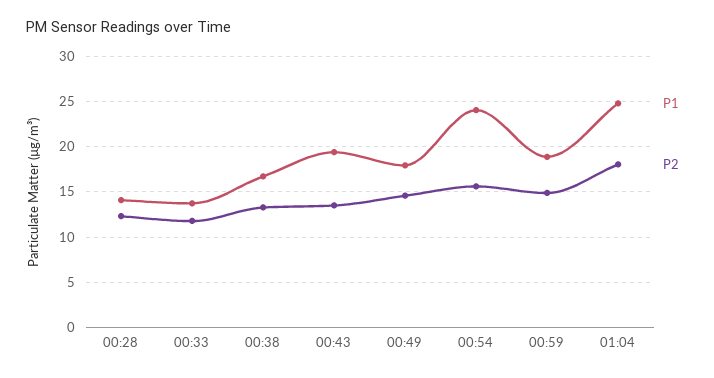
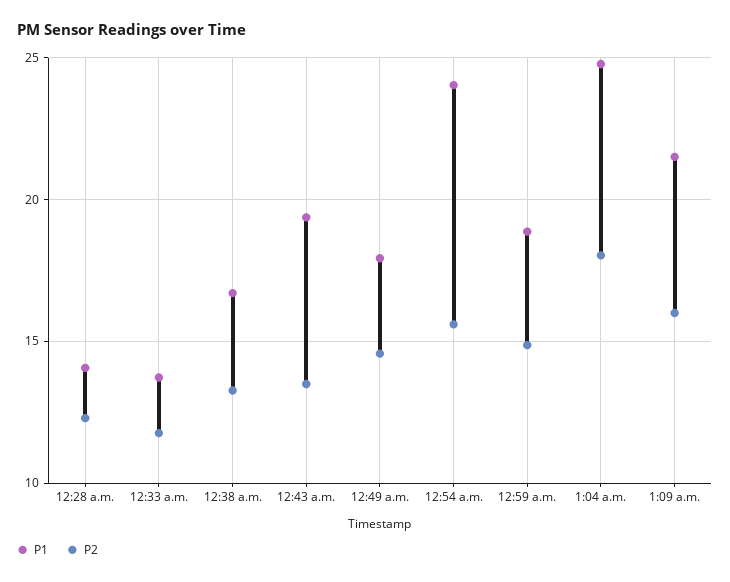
P1, 1:09 a.m.: none -> 21.5
P2, 1:09 a.m.: none -> 16

